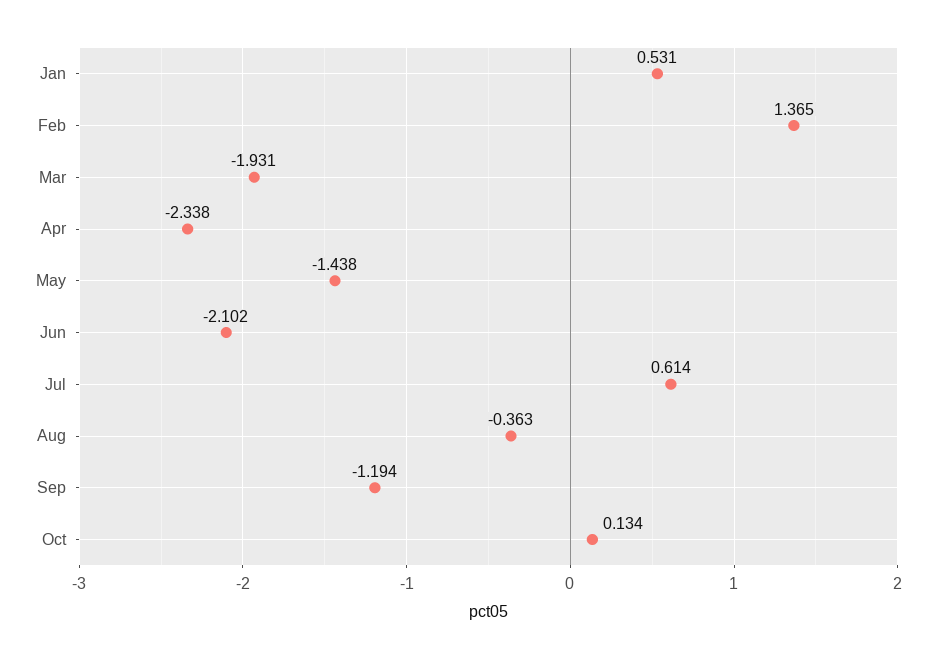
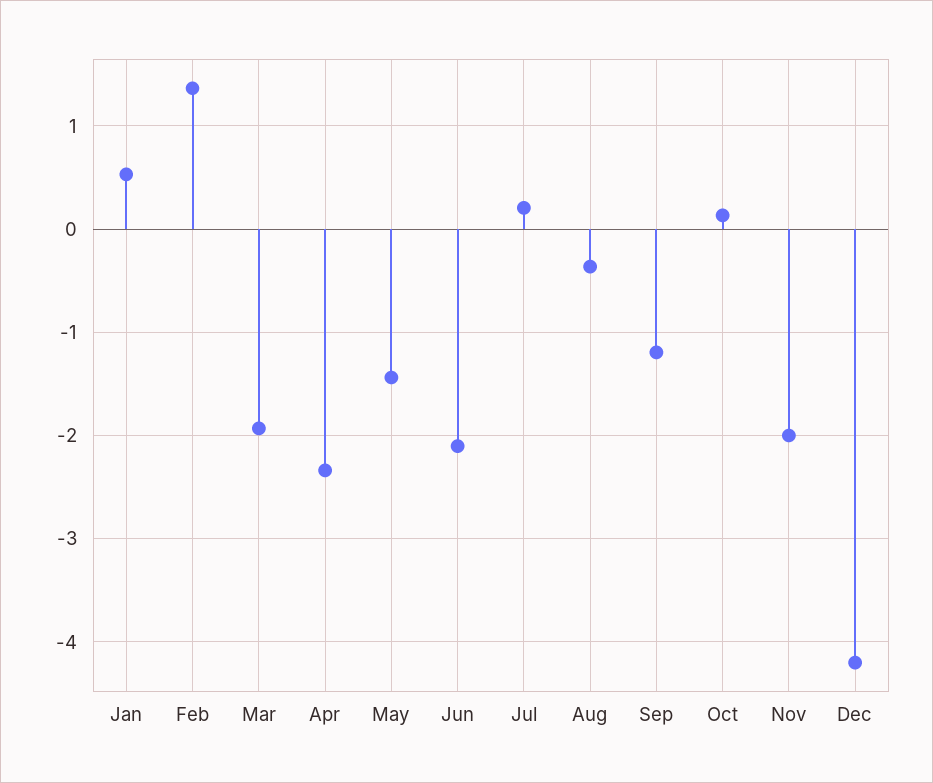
Jul: 0.614 -> 0.2
Nov: none -> -2
Dec: none -> -4.2

